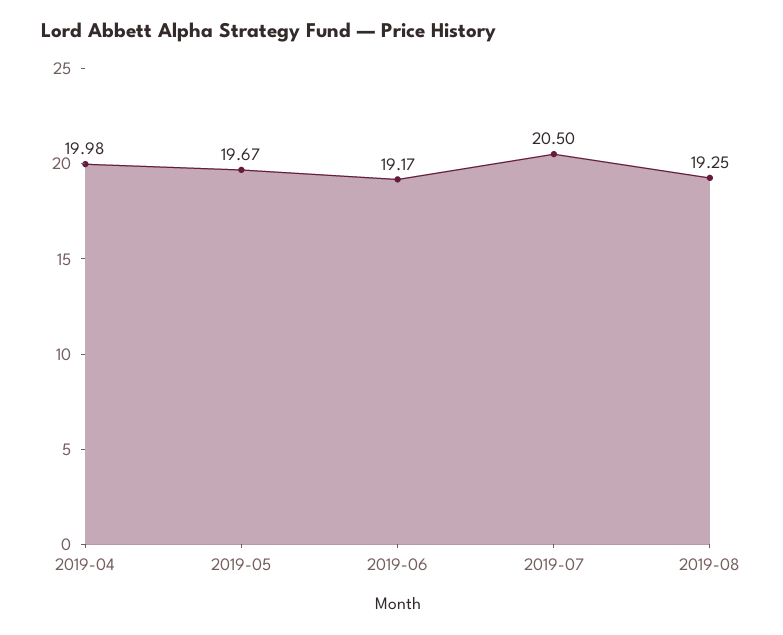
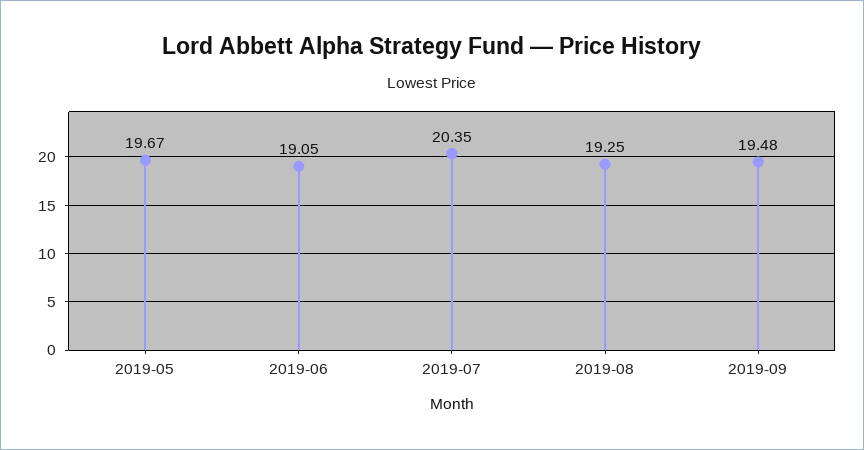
2019-04: 19.98 -> none
2019-06: 19.17 -> 19.05
2019-07: 20.5 -> 20.35
2019-09: none -> 19.48

